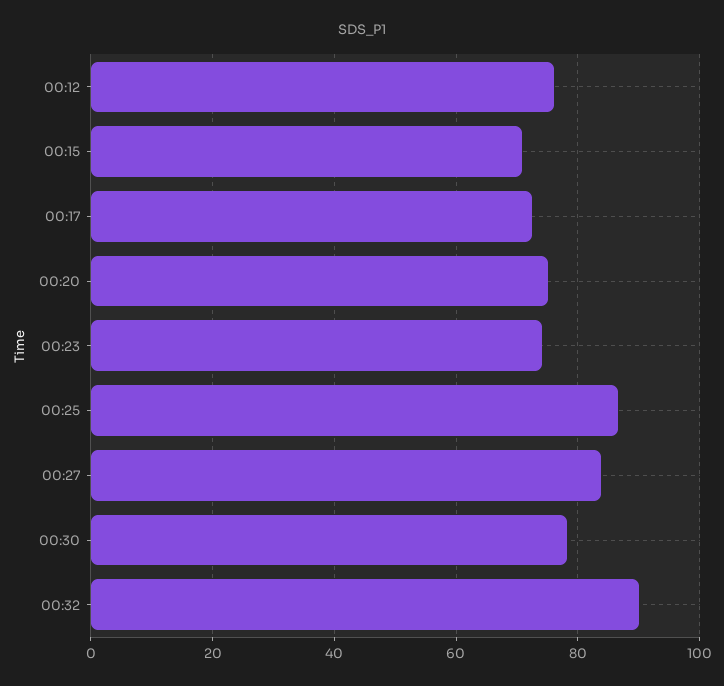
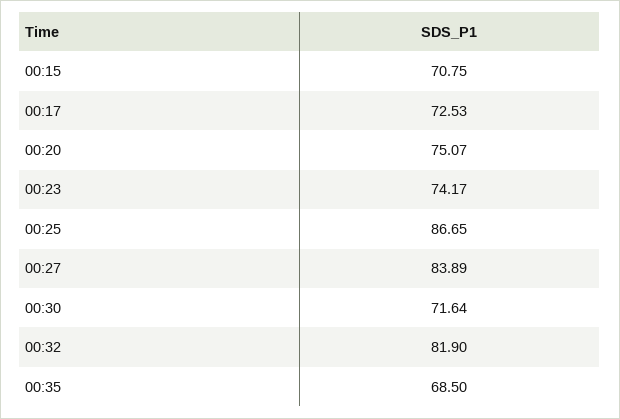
00:12: 76 -> none
00:30: 78 -> 71.64
00:32: 90 -> 81.9
00:35: none -> 68.5

